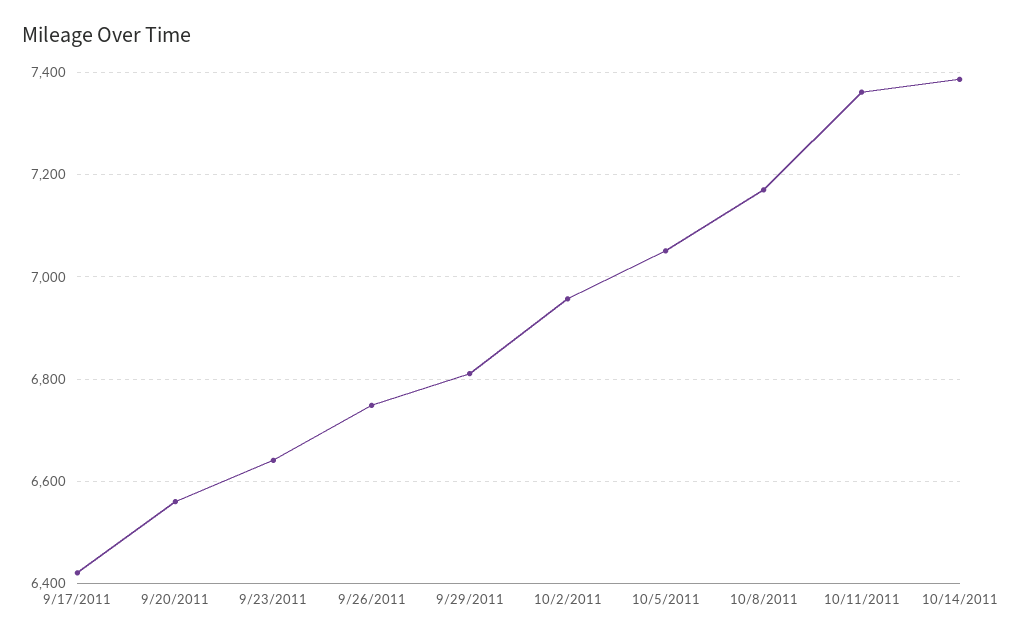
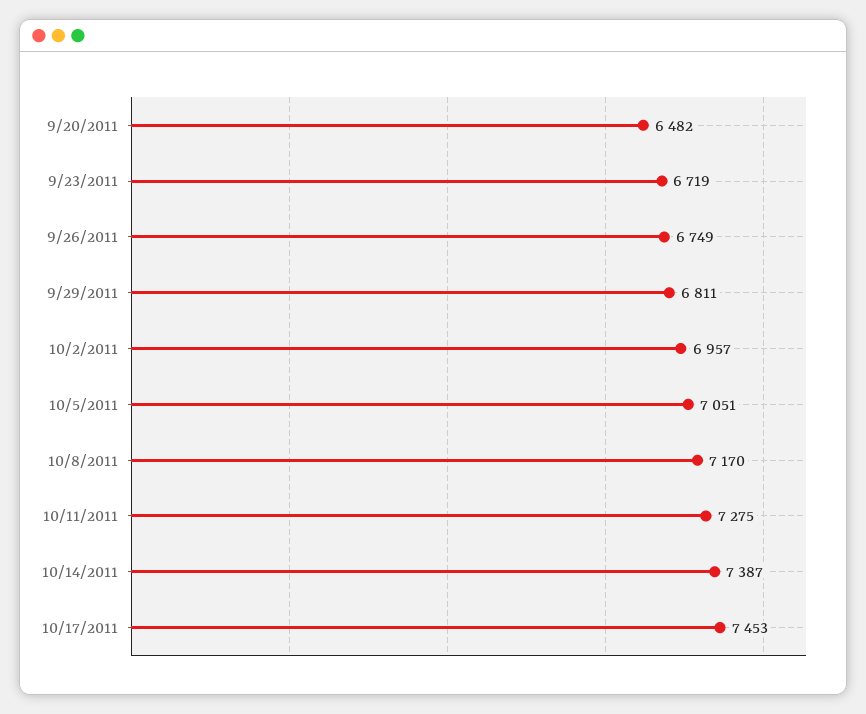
9/17/2011: 6420 -> none
9/20/2011: 6560 -> 6482
9/23/2011: 6640 -> 6719
10/11/2011: 7360 -> 7275
10/17/2011: none -> 7453

